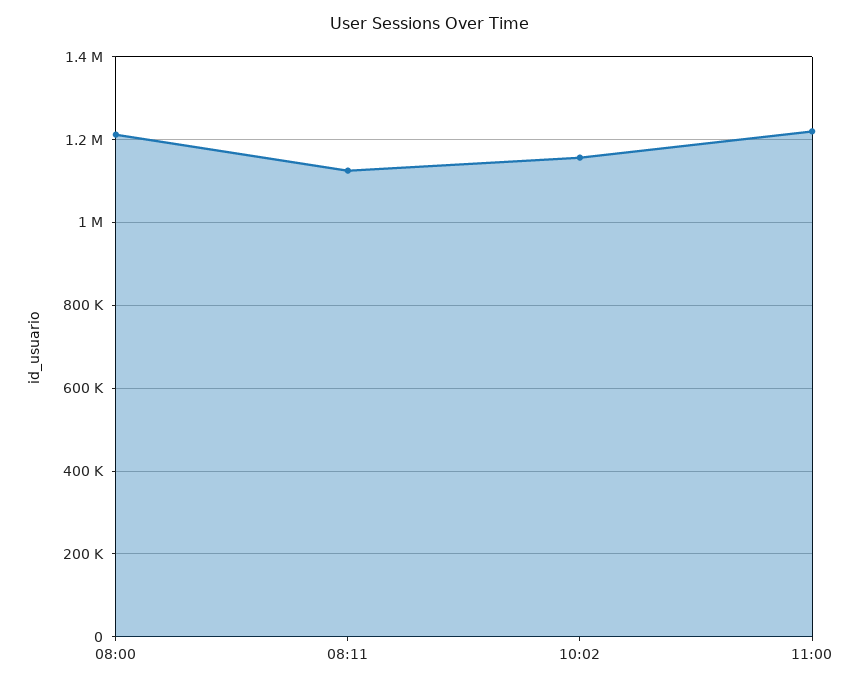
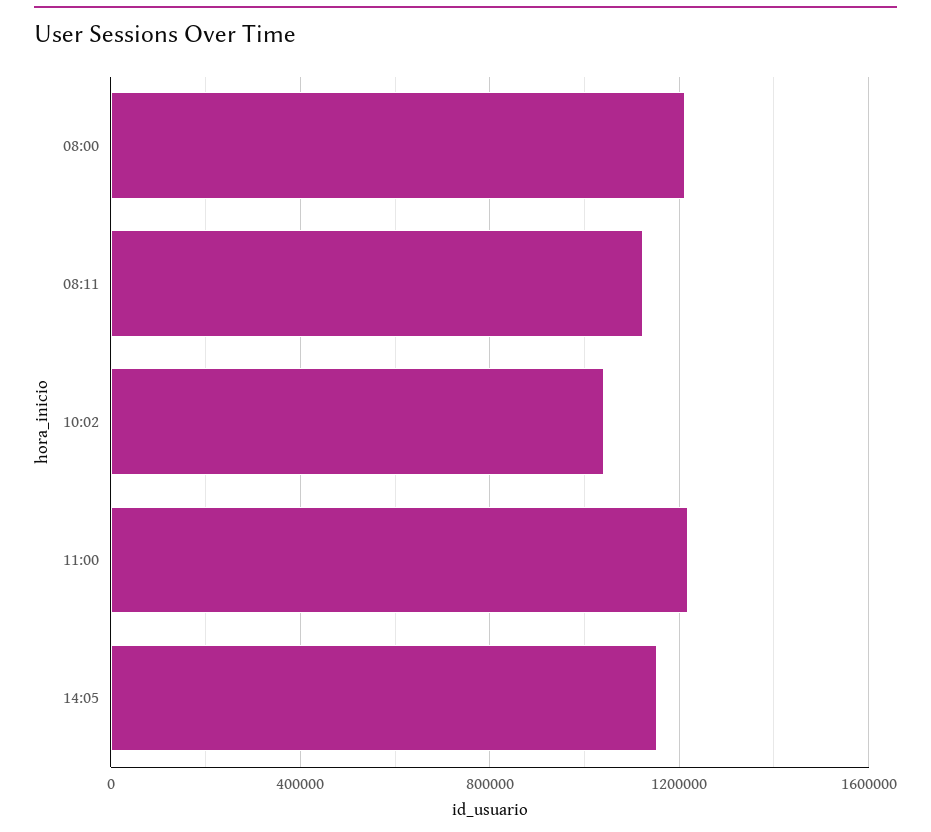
10:02: 1160000 -> 1050000
14:05: none -> 1150000

